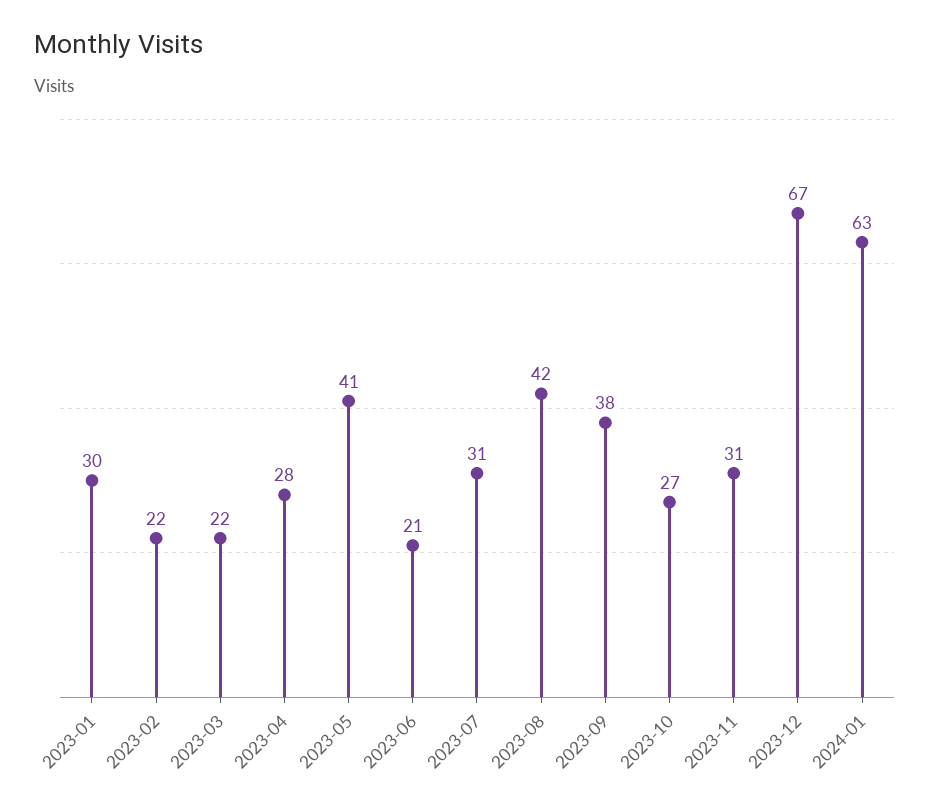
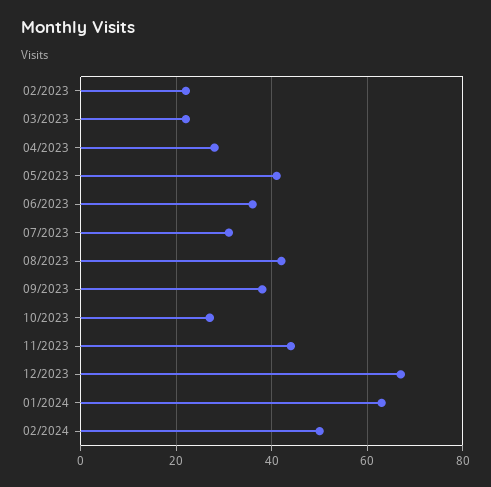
2023-01: 30 -> none
2023-06: 21 -> 35
2023-11: 31 -> 45
02/2024: none -> 50

